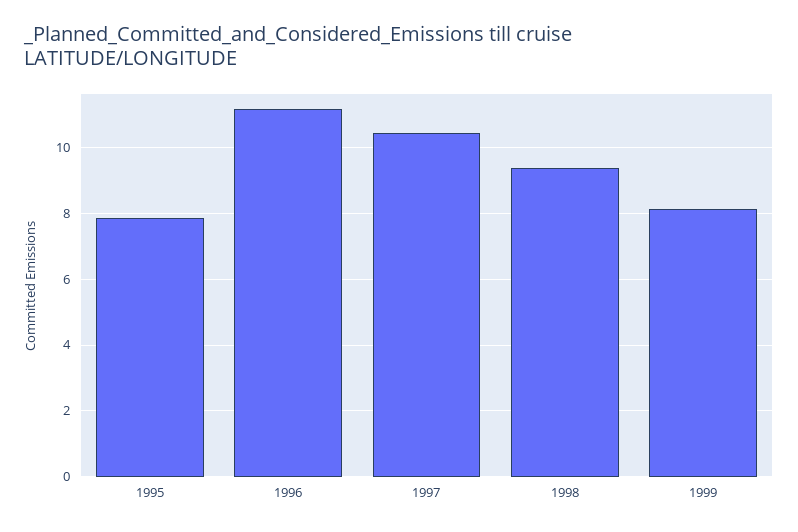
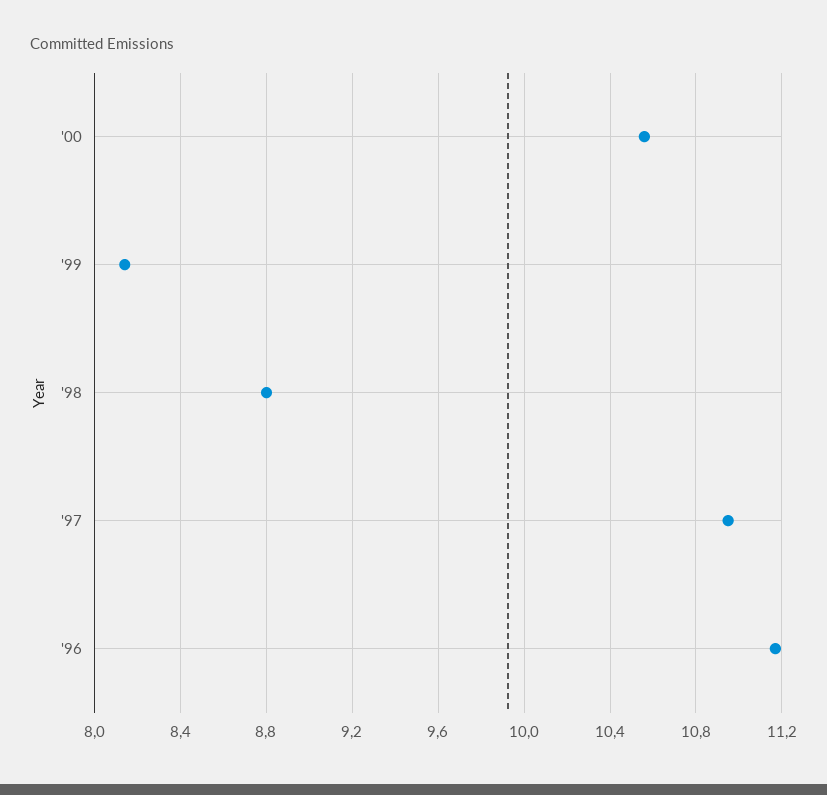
1995: 7.8 -> none
1997: 10.4 -> 10.95
1998: 9.4 -> 8.8
'00: none -> 10.55

